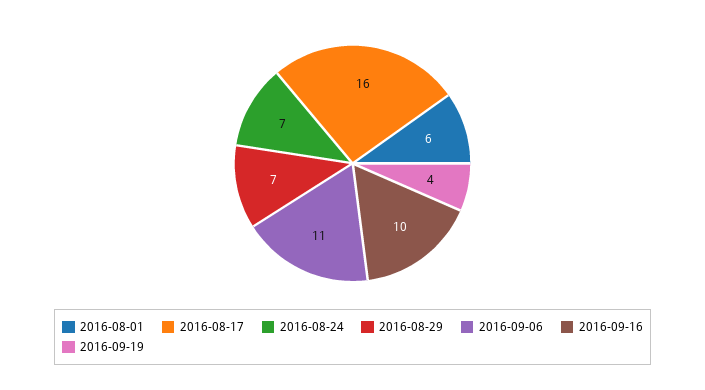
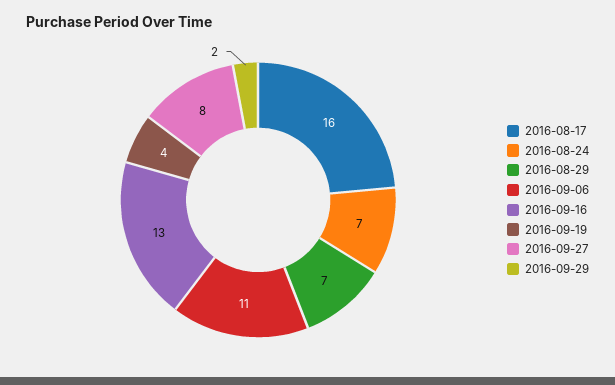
2016-08-01: 6 -> none
2016-09-16: 10 -> 13
2016-09-27: none -> 8
2016-09-29: none -> 2

